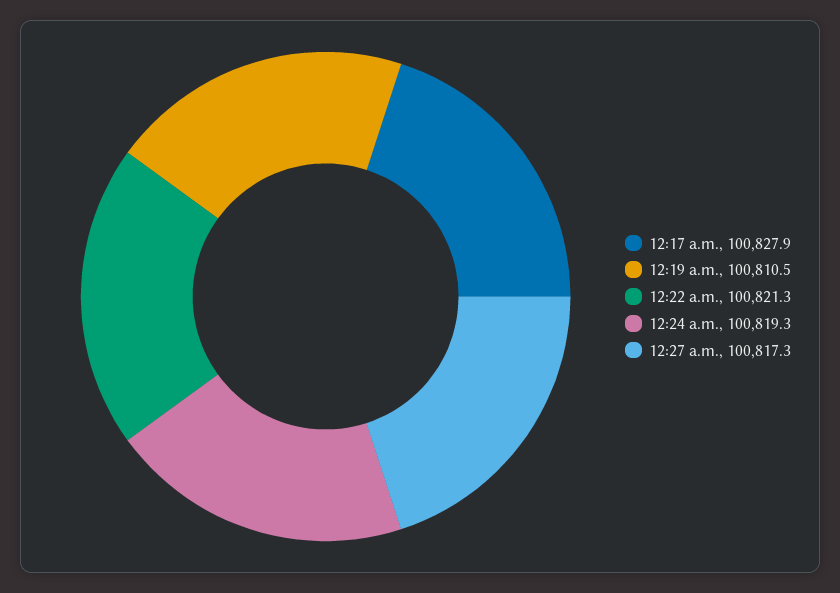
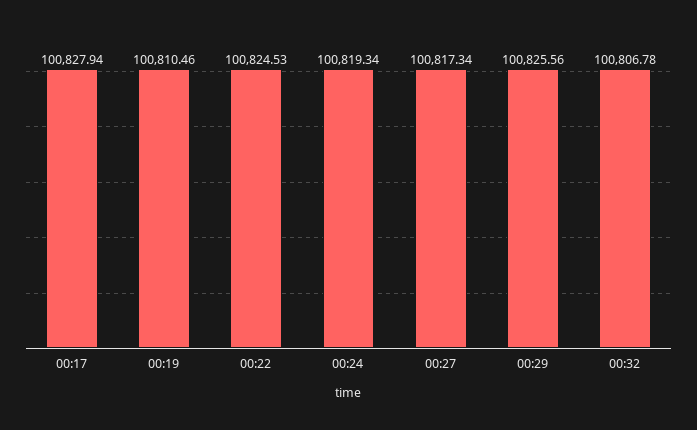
12:22 a.m.: 100821.3 -> 100824.53
00:29: none -> 100825.56
00:32: none -> 100806.78

